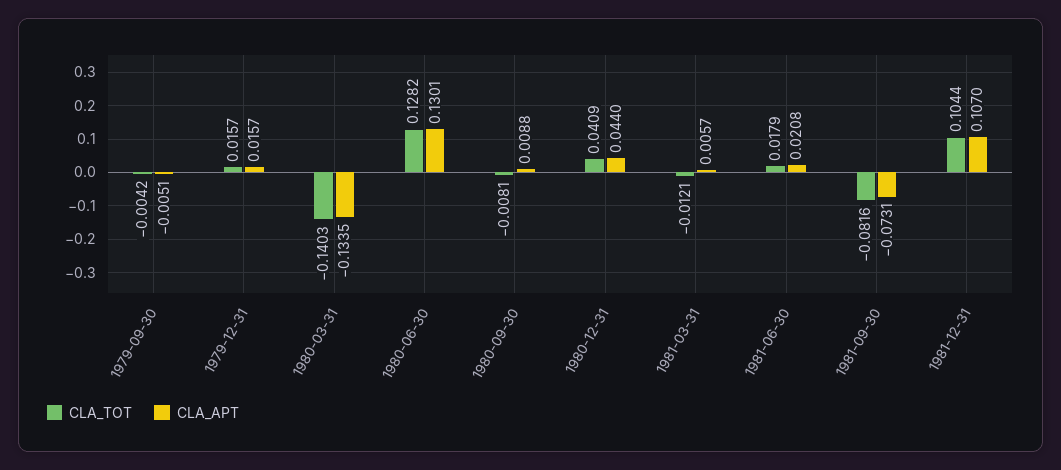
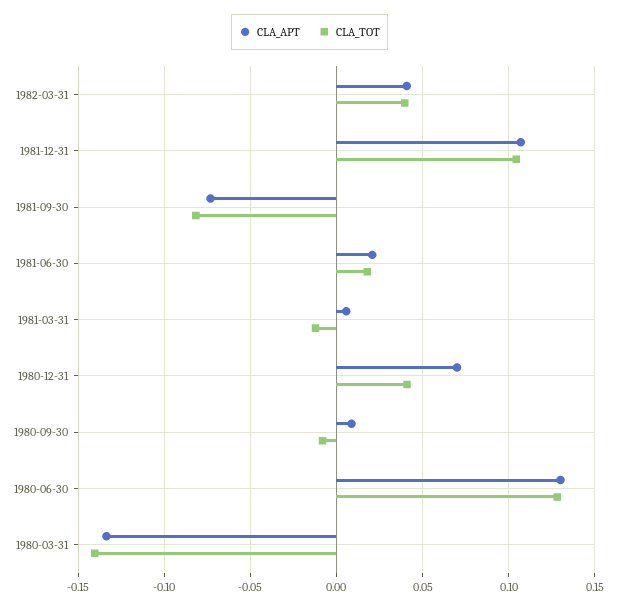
CLA_TOT, 1979-09-30: -0.0042 -> none
CLA_APT, 1979-09-30: -0.0051 -> none
CLA_TOT, 1979-12-31: 0.0157 -> none
CLA_APT, 1979-12-31: 0.0157 -> none
CLA_APT, 1980-12-31: 0.044 -> 0.07
CLA_APT, 1982-03-31: none -> 0.04
CLA_TOT, 1982-03-31: none -> 0.04

